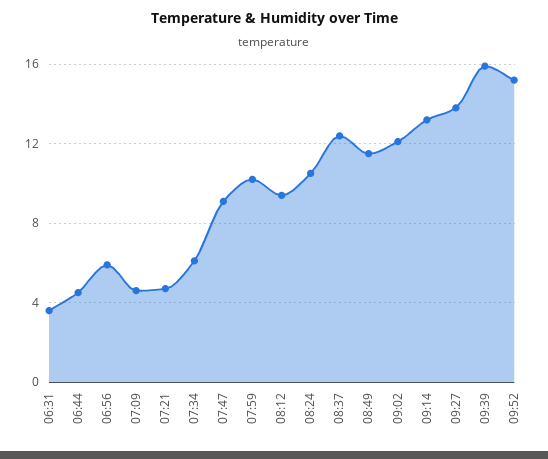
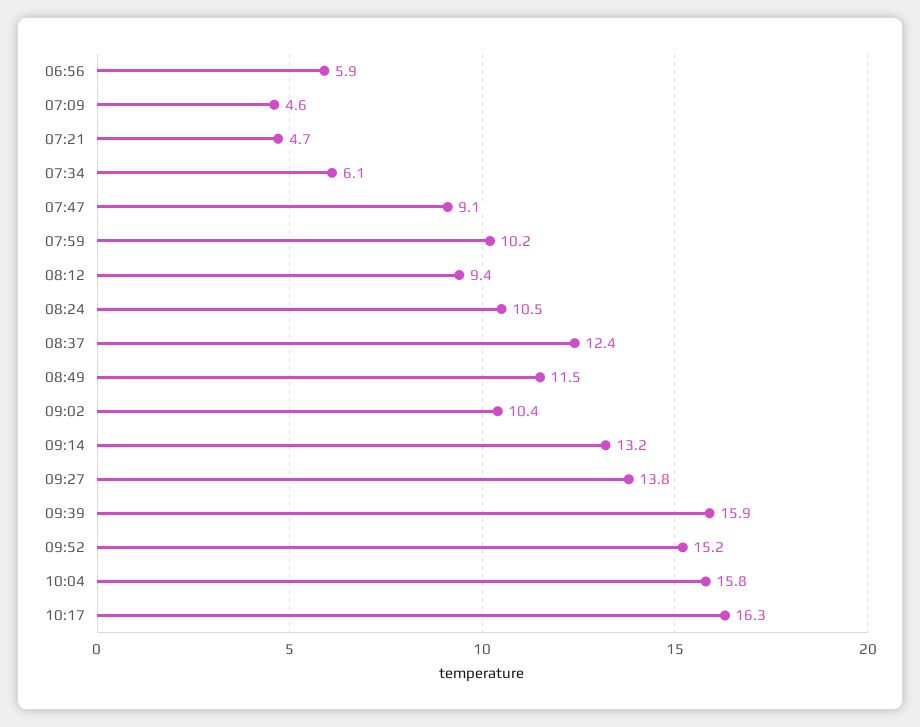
06:31: 3.5 -> none
06:44: 4.5 -> none
09:02: 12 -> 10.4
10:04: none -> 15.8
10:17: none -> 16.3

